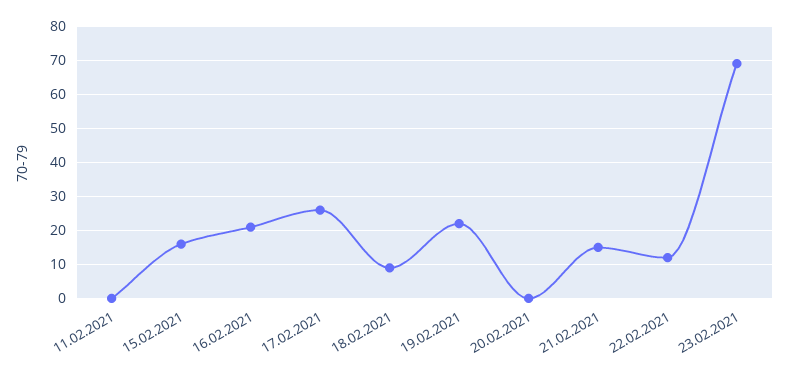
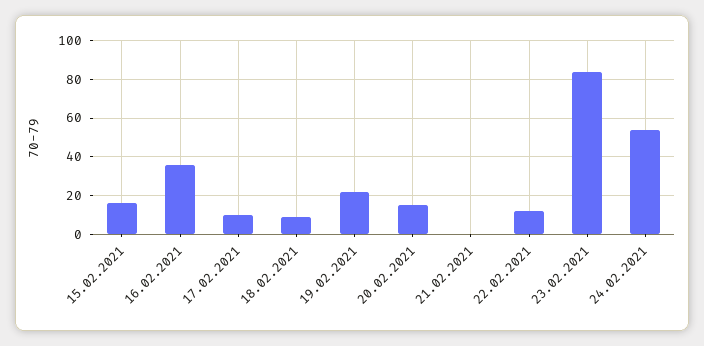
11.02.2021: 0 -> none
16.02.2021: 20 -> 35
17.02.2021: 25 -> 10
20.02.2021: 0 -> 15
21.02.2021: 15 -> 0
23.02.2021: 70 -> 85
24.02.2021: none -> 55

